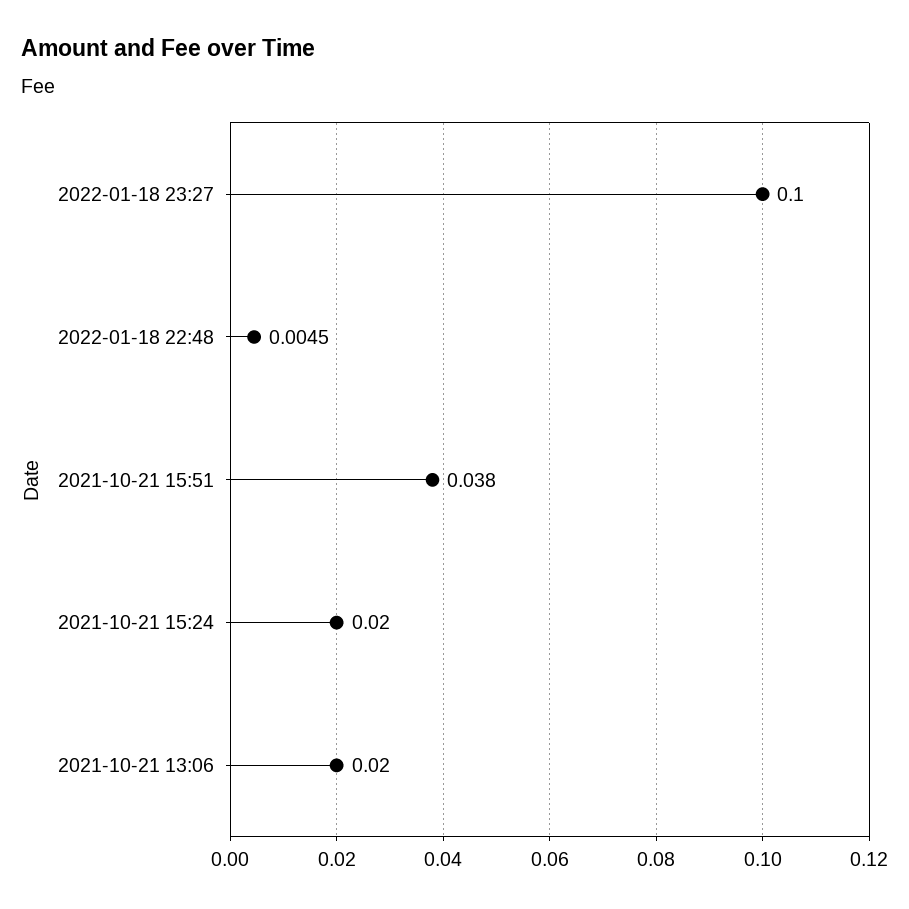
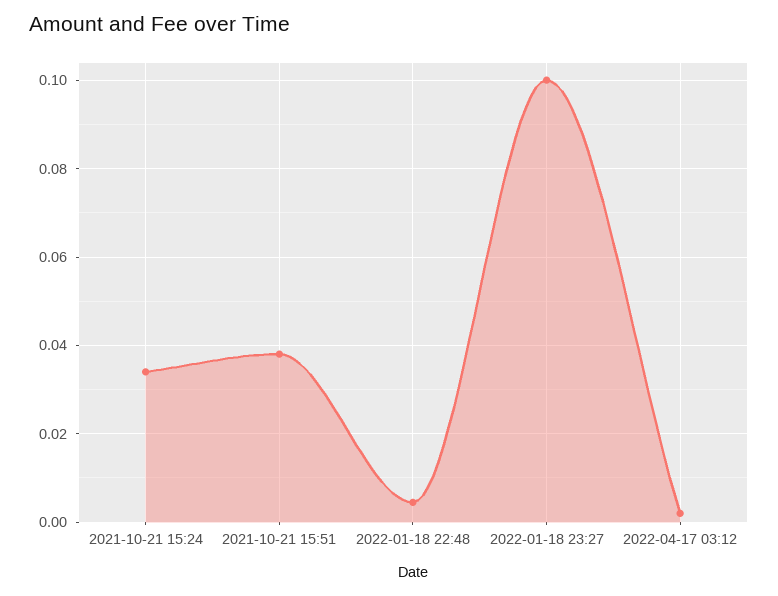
2021-10-21 15:24: 0.02 -> 0.034
2021-10-21 13:06: 0.02 -> none
2022-04-17 03:12: none -> 0.002

